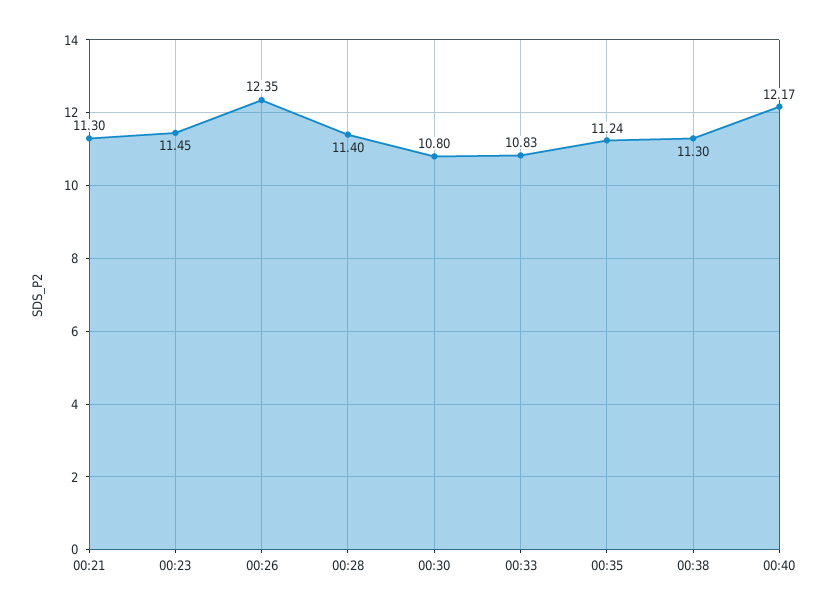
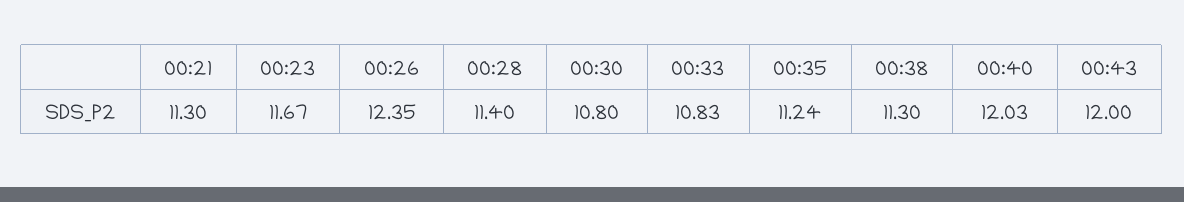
00:23: 11.45 -> 11.67
00:40: 12.17 -> 12.03
00:43: none -> 12

